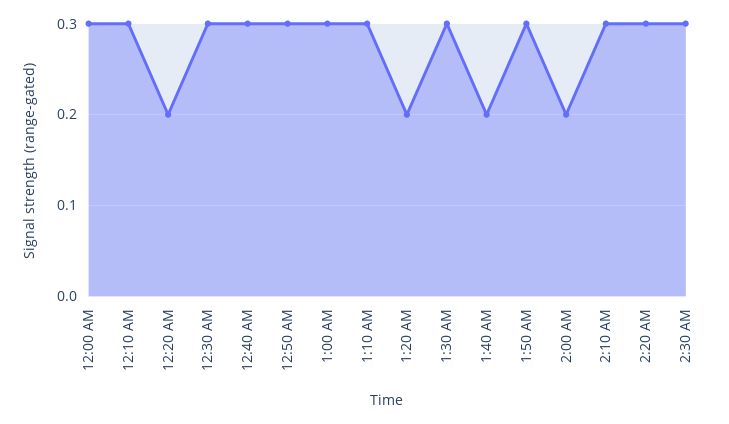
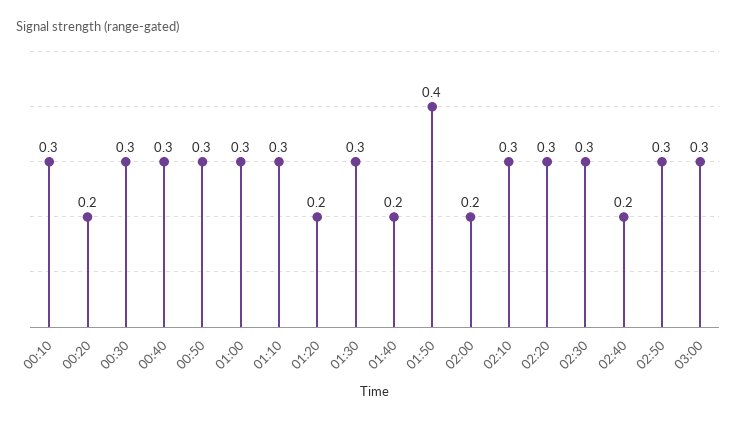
12:00 AM: 0.3 -> none
1:50 AM: 0.3 -> 0.4
02:40: none -> 0.2
02:50: none -> 0.3
03:00: none -> 0.3

